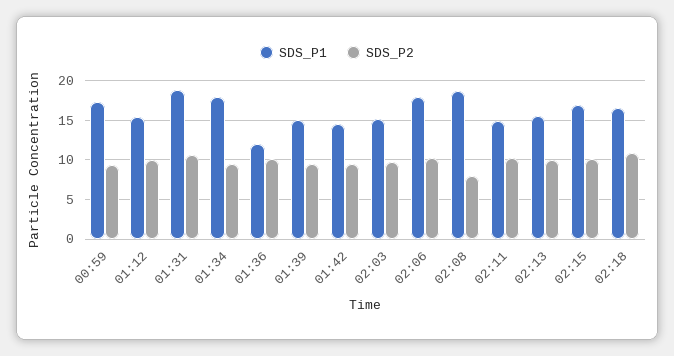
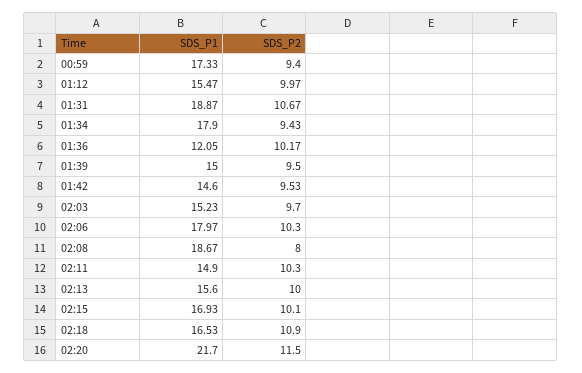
SDS_P1, 02:20: none -> 21.7
SDS_P2, 02:20: none -> 11.5

